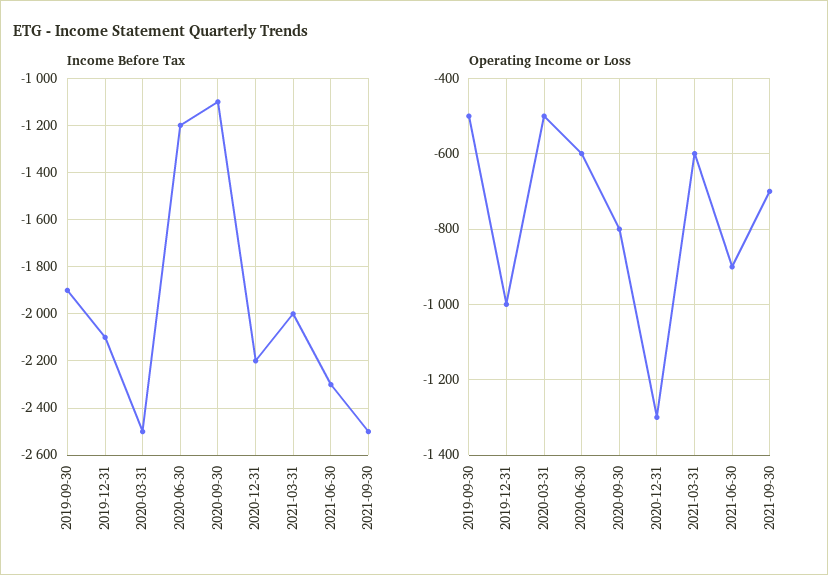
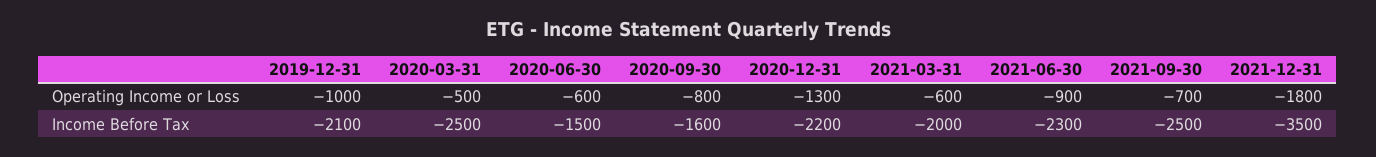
Income Before Tax, 2019-09-30: -1900 -> none
Income Before Tax, 2020-06-30: -1200 -> -1500
Income Before Tax, 2020-09-30: -1100 -> -1600
Operating Income or Loss, 2019-09-30: -500 -> none
Operating Income or Loss, 2021-12-31: none -> -1800
Income Before Tax, 2021-12-31: none -> -3500

